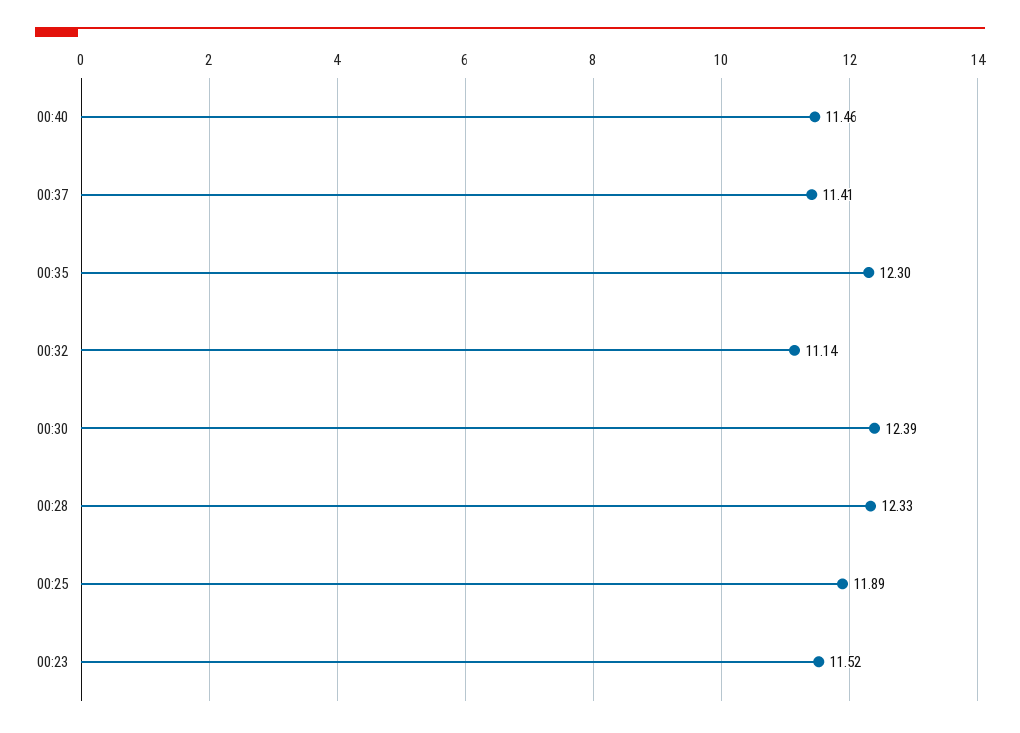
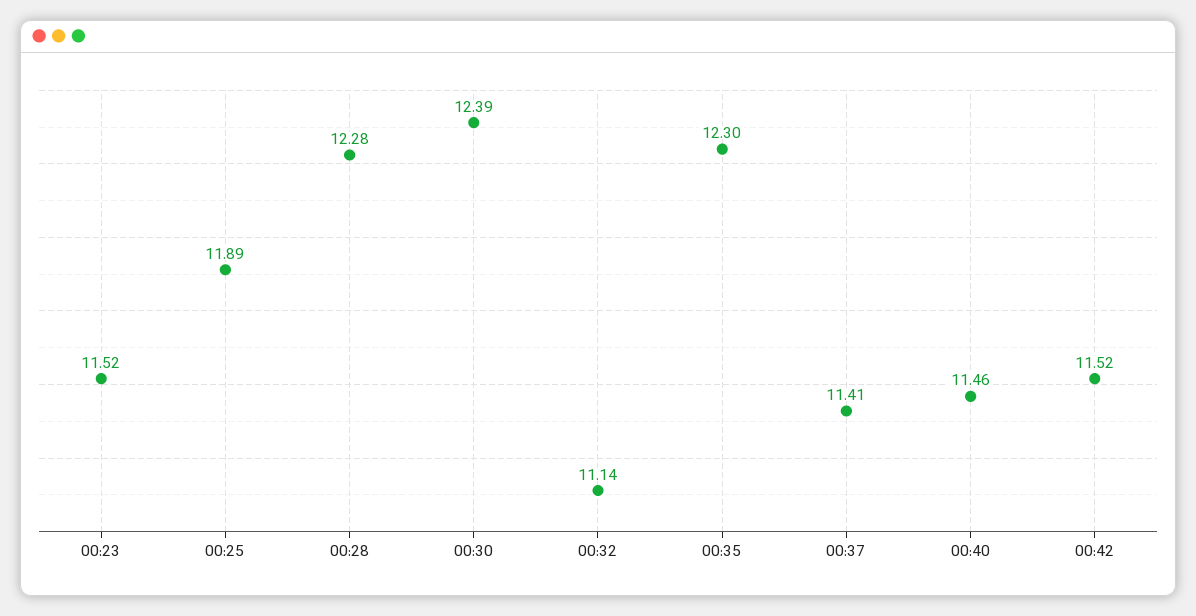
00:28: 12.33 -> 12.28
00:42: none -> 11.52

